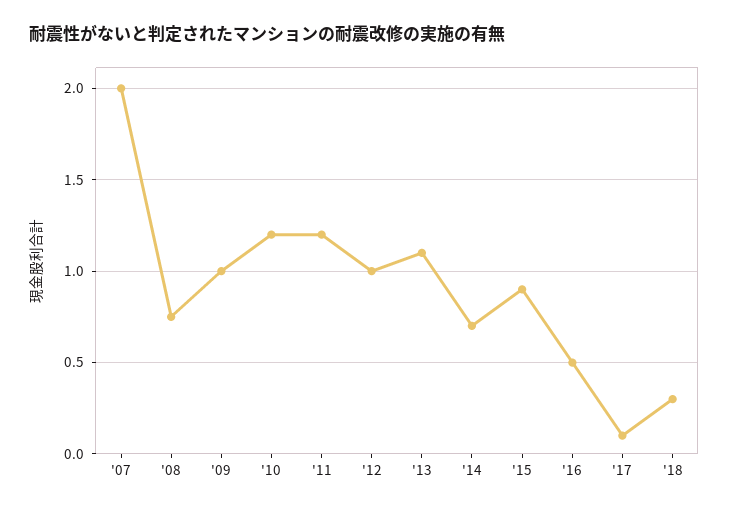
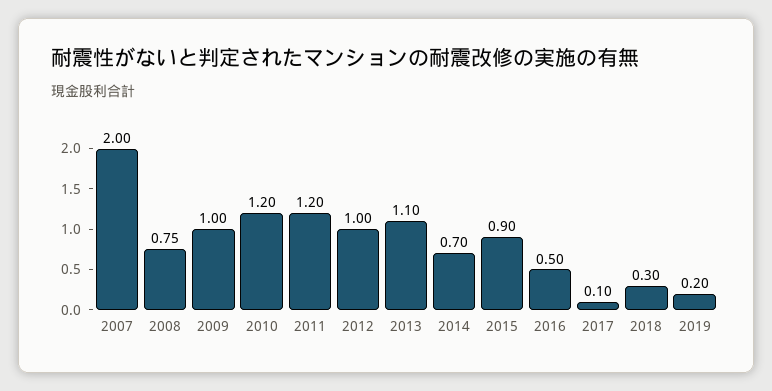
2019: none -> 0.2

